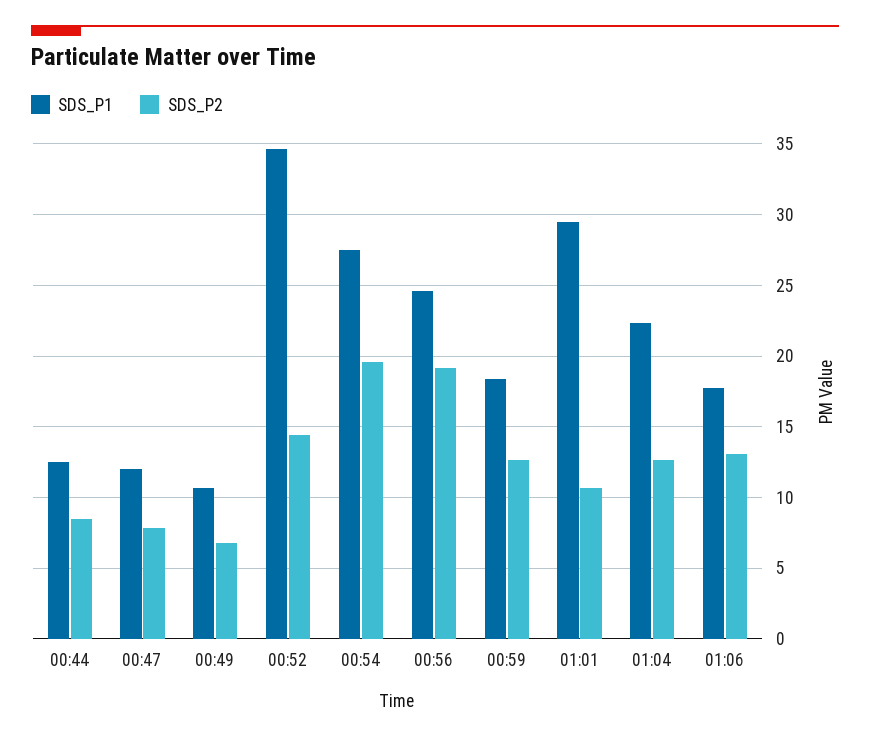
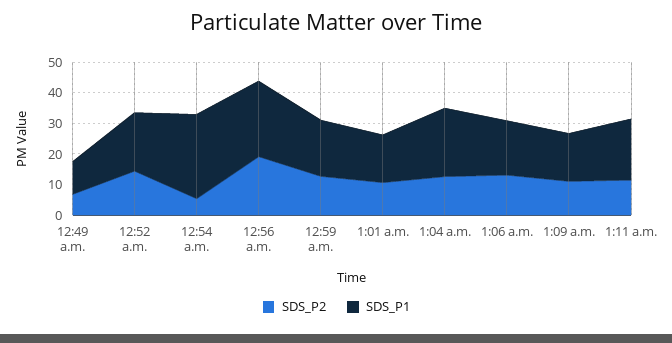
SDS_P1, 00:44: 12.5 -> none
SDS_P2, 00:44: 8.5 -> none
SDS_P1, 00:47: 12 -> none
SDS_P2, 00:47: 8 -> none
SDS_P1, 00:52: 34.5 -> 20
SDS_P2, 00:54: 19.5 -> 5
SDS_P1, 01:01: 29.5 -> 15
SDS_P2, 1:09 a.m.: none -> 10
SDS_P1, 1:09 a.m.: none -> 15
SDS_P2, 1:11 a.m.: none -> 10
SDS_P1, 1:11 a.m.: none -> 20

